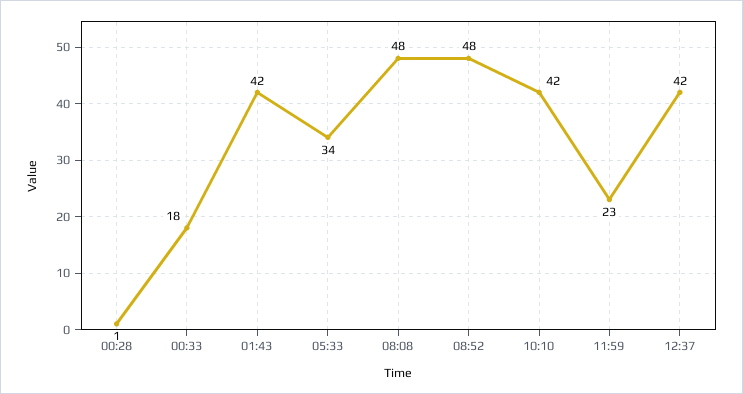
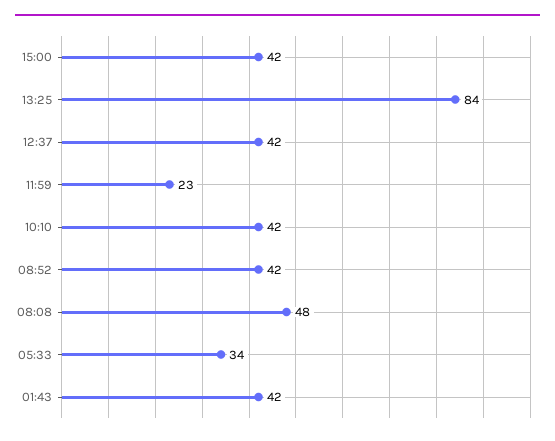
00:28: 1 -> none
00:33: 18 -> none
08:52: 48 -> 42
15:00: none -> 42
13:25: none -> 84

